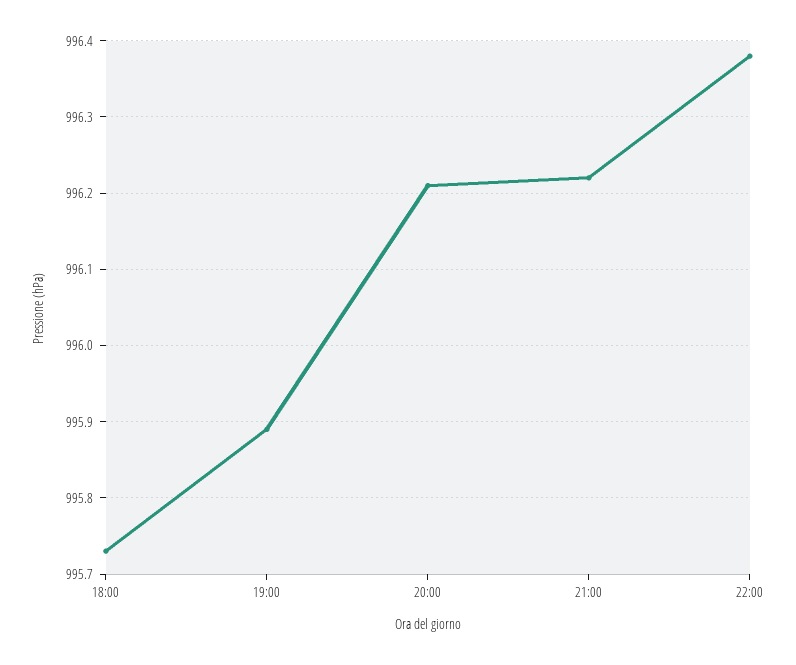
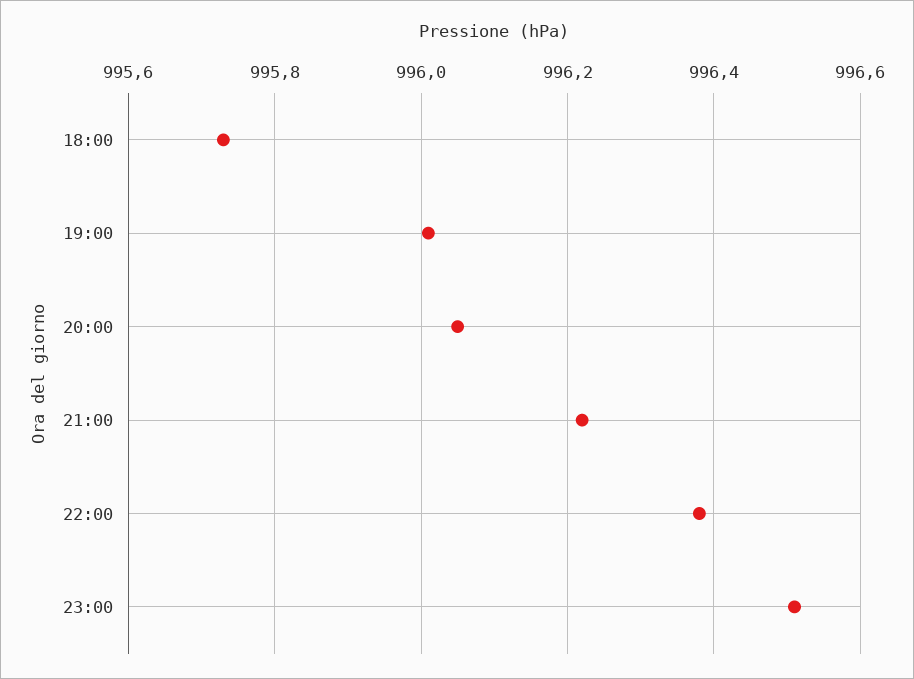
19:00: 995.89 -> 996
20:00: 996.21 -> 996.05
23:00: none -> 996.5

